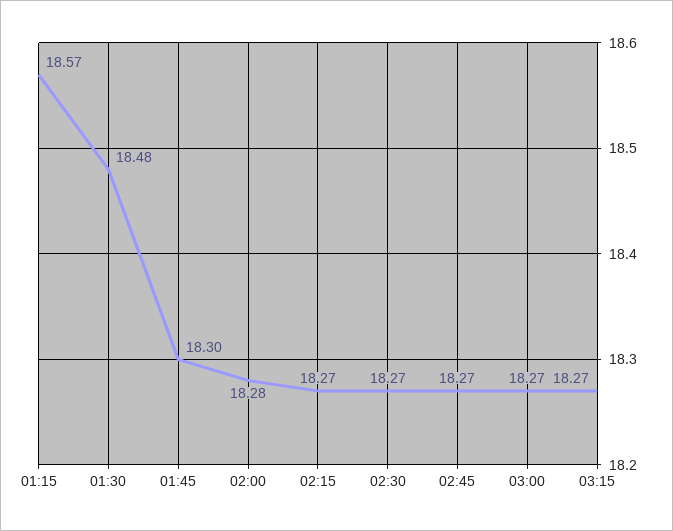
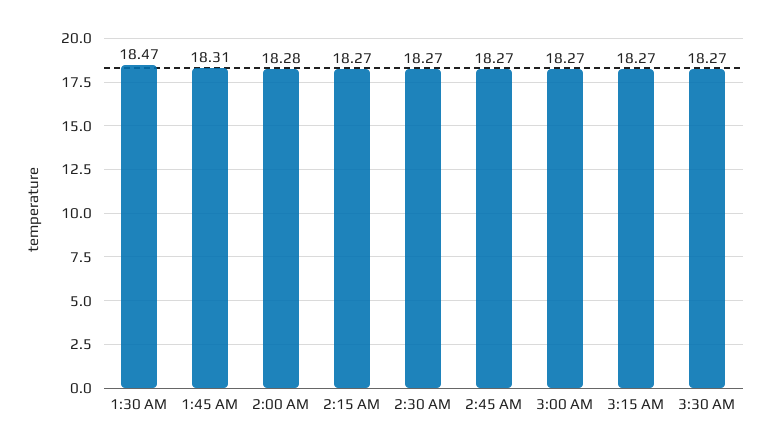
01:15: 18.57 -> none
01:30: 18.48 -> 18.47
01:45: 18.3 -> 18.31
3:30 AM: none -> 18.27

